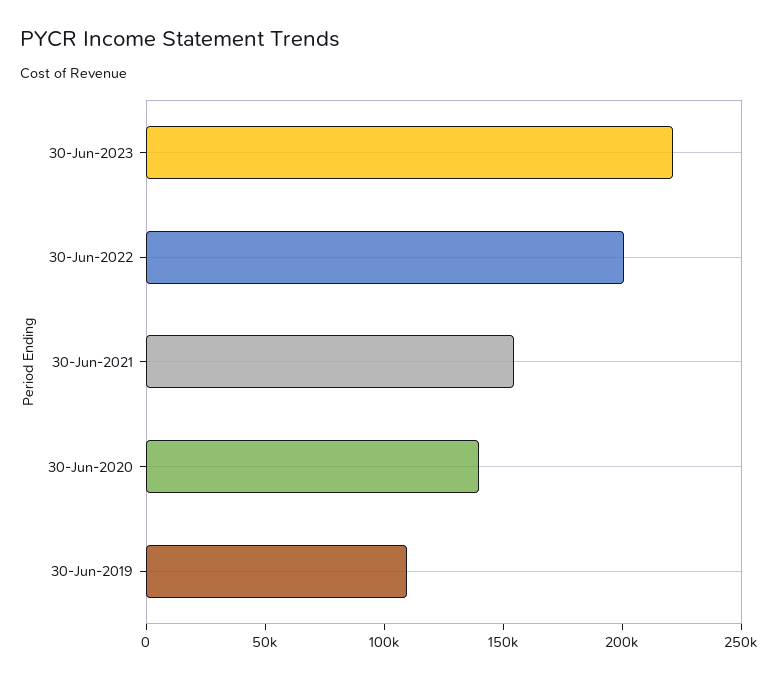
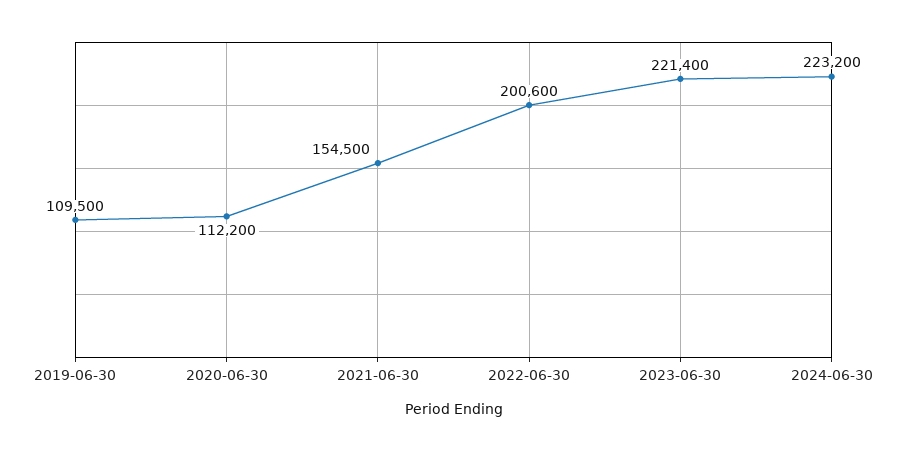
30-Jun-2020: 140000 -> 112200
2024-06-30: none -> 223200

